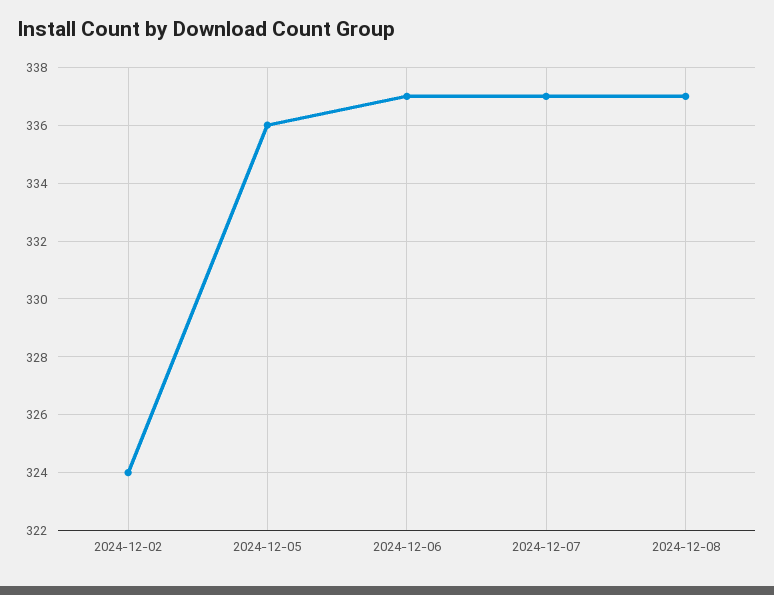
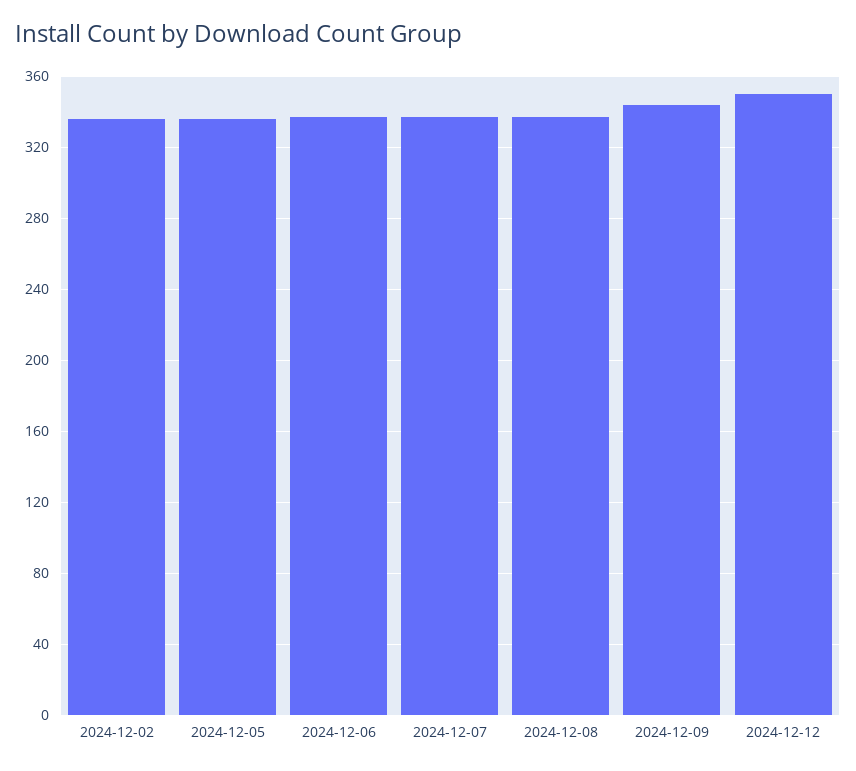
2024-12-02: 324 -> 335
2024-12-09: none -> 345
2024-12-12: none -> 350

